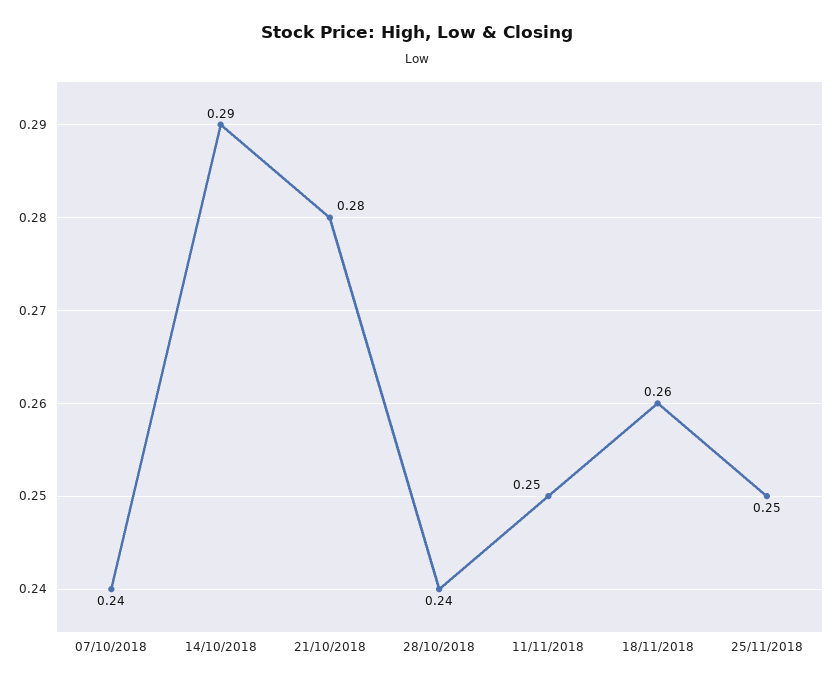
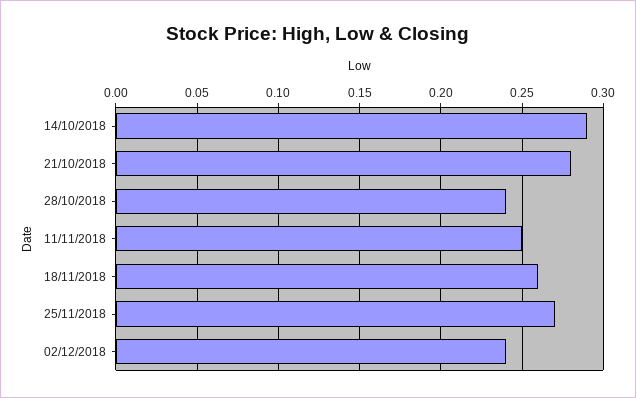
07/10/2018: 0.24 -> none
25/11/2018: 0.25 -> 0.27
02/12/2018: none -> 0.24

